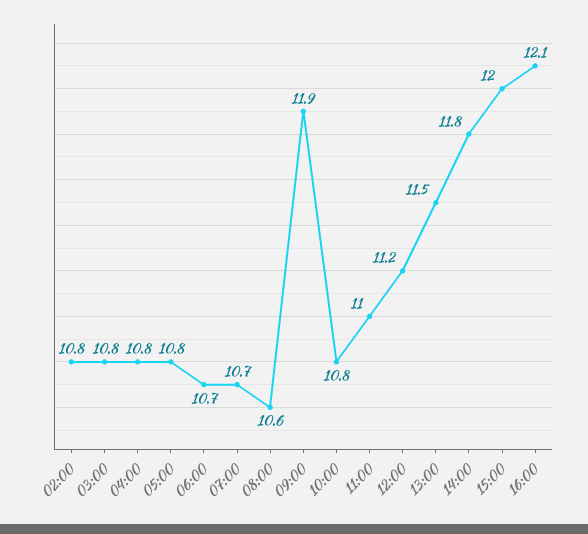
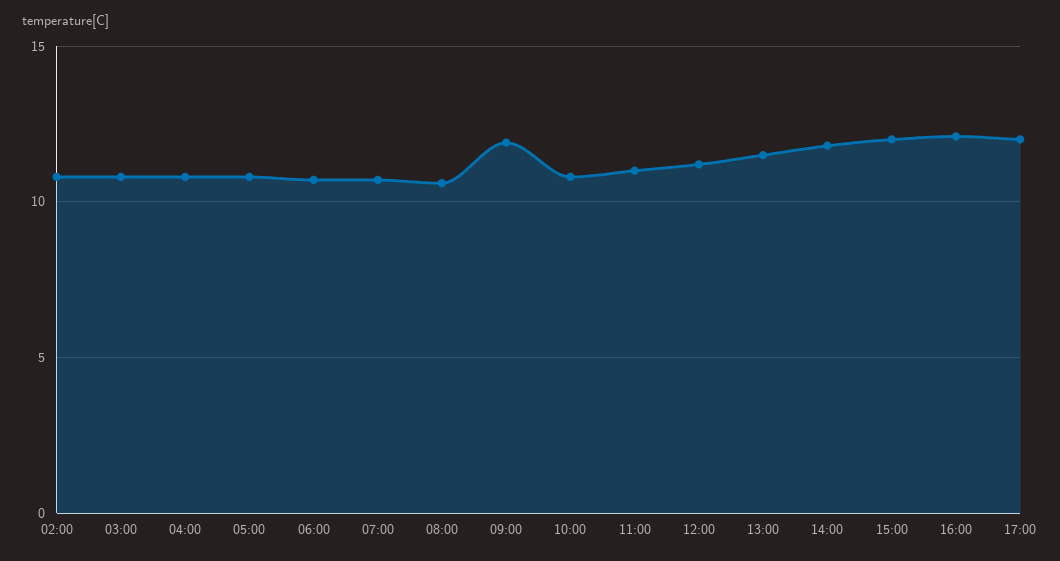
17:00: none -> 12

